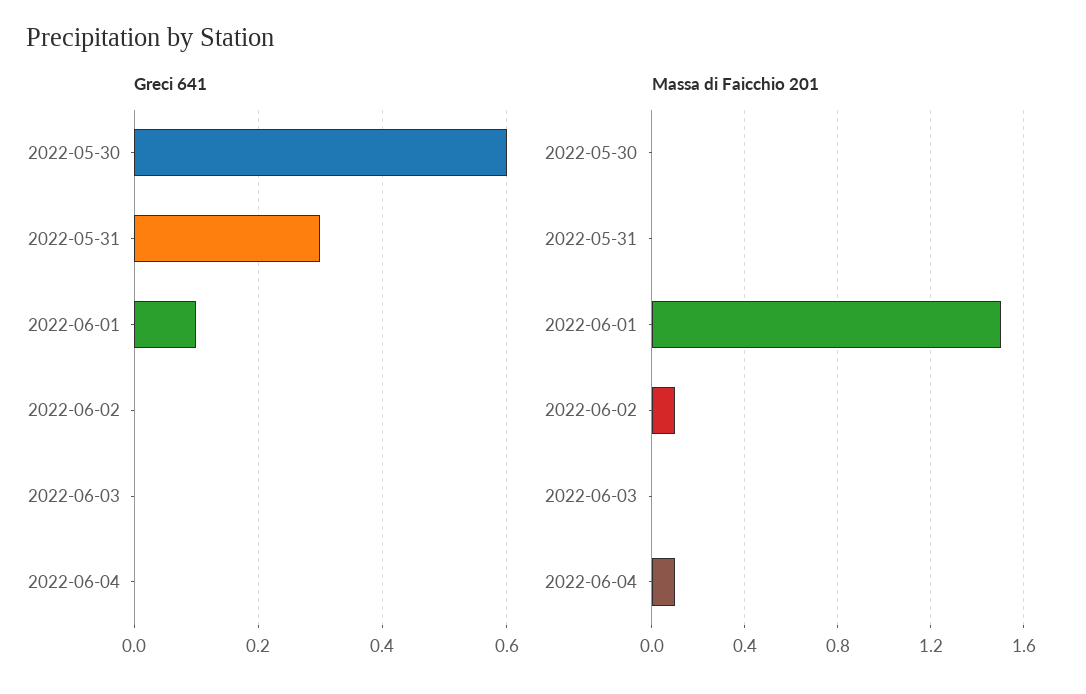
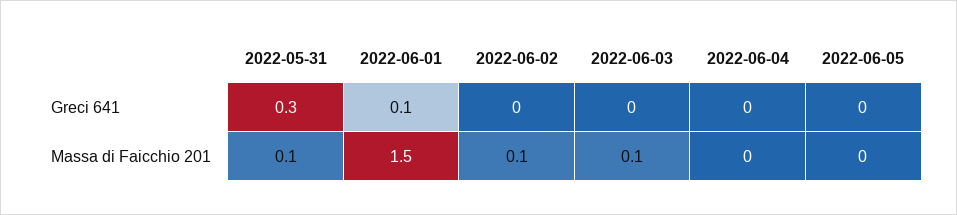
Greci 641, 2022-05-30: 0.6 -> none
Massa di Faicchio 201, 2022-05-30: 0 -> none
Massa di Faicchio 201, 2022-05-31: 0 -> 0.1
Massa di Faicchio 201, 2022-06-03: 0 -> 0.1
Massa di Faicchio 201, 2022-06-04: 0.1 -> 0
Greci 641, 2022-06-05: none -> 0
Massa di Faicchio 201, 2022-06-05: none -> 0

